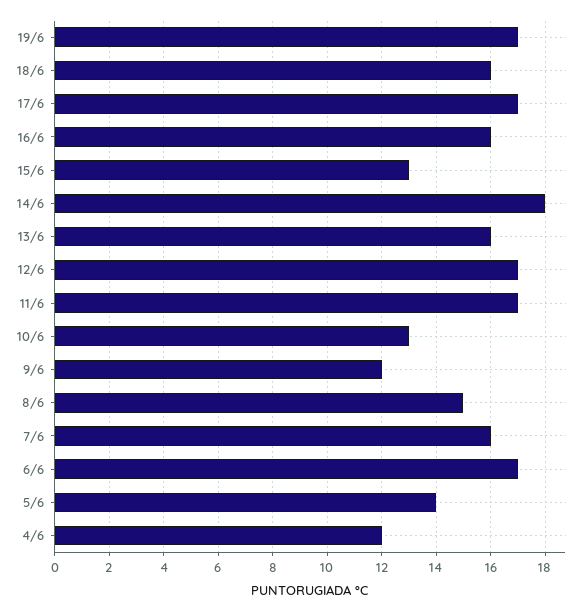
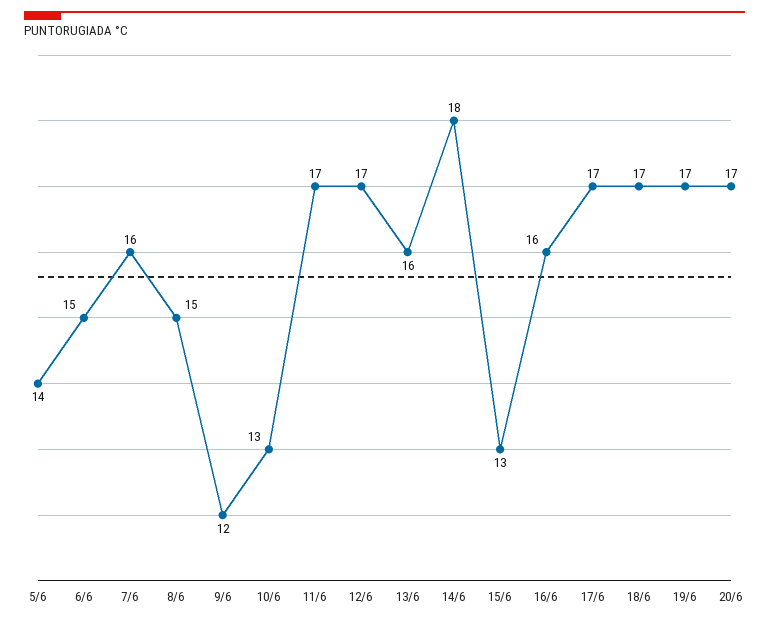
18/6: 16 -> 17
6/6: 17 -> 15
4/6: 12 -> none
20/6: none -> 17

